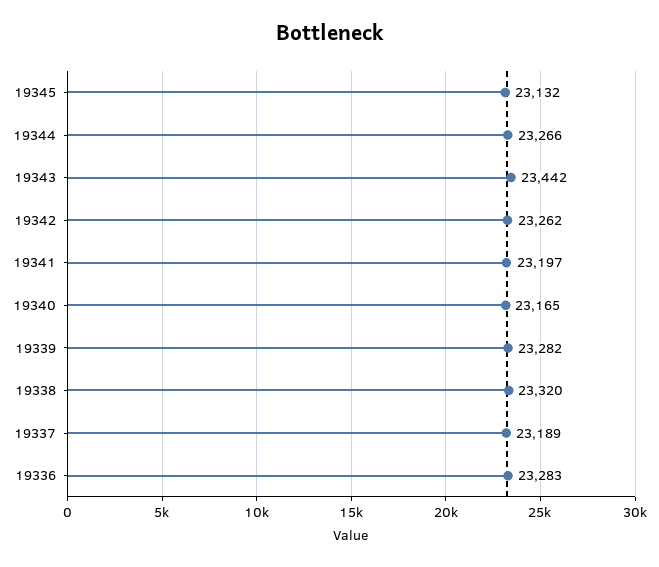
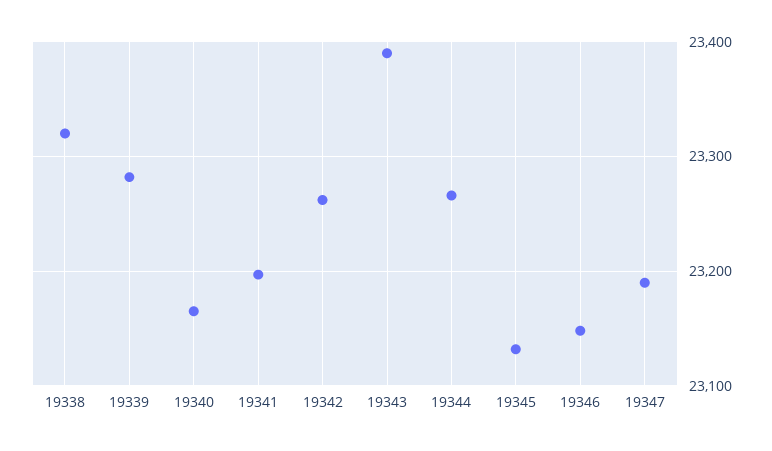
19343: 23442 -> 23390
19337: 23189 -> none
19336: 23283 -> none
19346: none -> 23150
19347: none -> 23190

